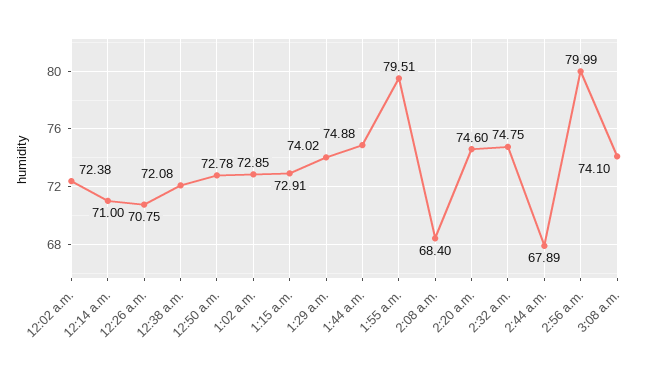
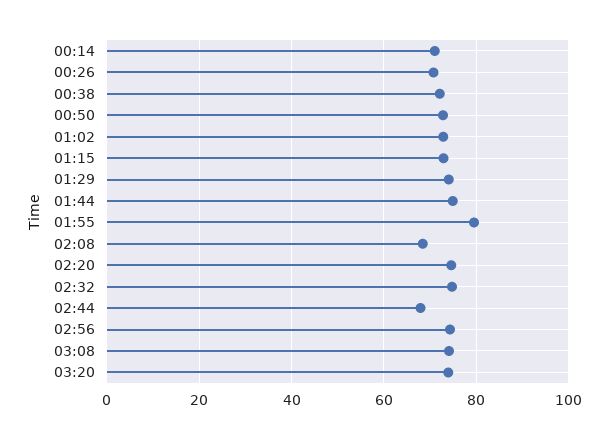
12:02 a.m.: 72.38 -> none
2:56 a.m.: 79.99 -> 74
03:20: none -> 74

